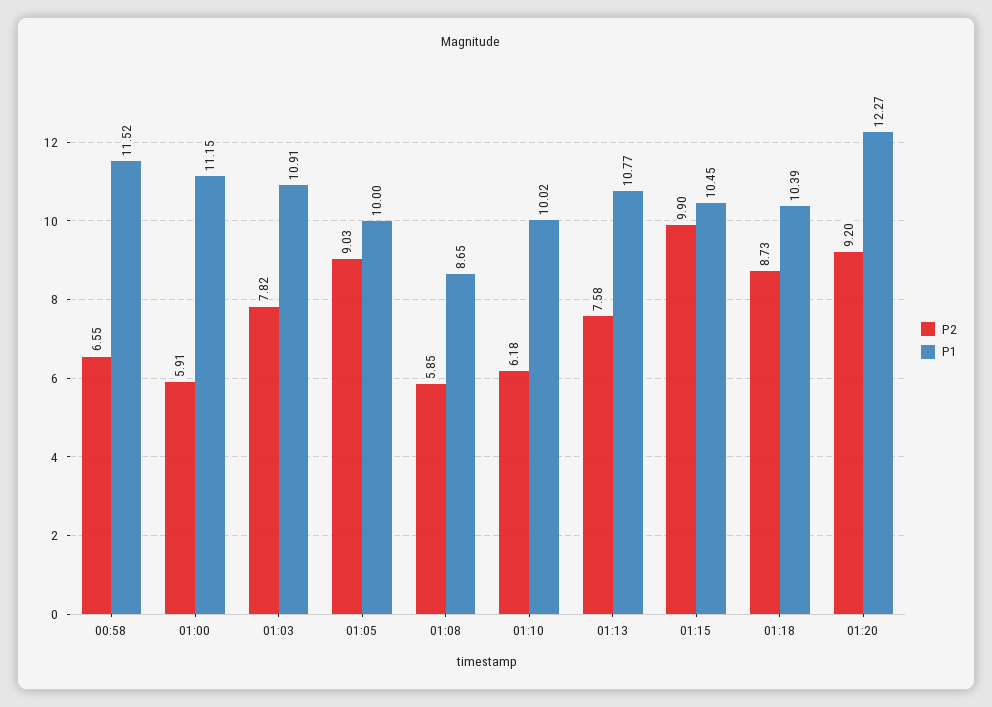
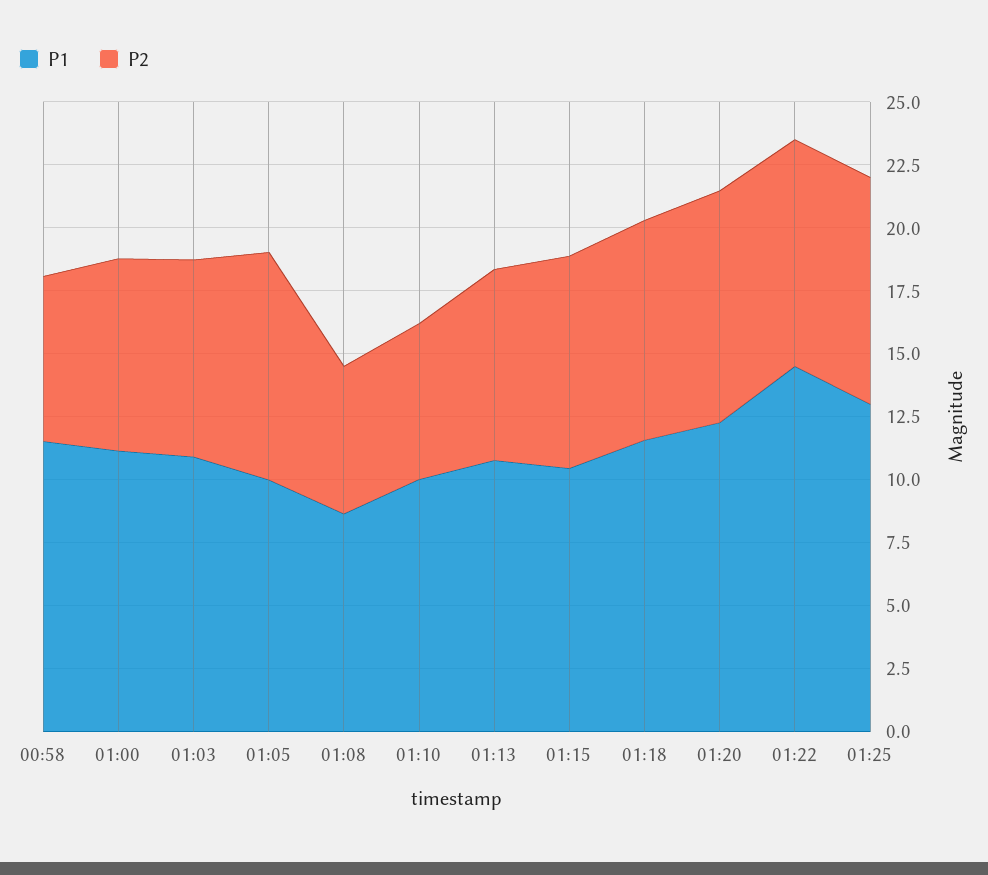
P2, 01:00: 5.91 -> 7.5
P2, 01:15: 9.9 -> 8.5
P1, 01:18: 10.39 -> 11.5
P1, 01:22: none -> 14.5
P2, 01:22: none -> 9
P1, 01:25: none -> 13
P2, 01:25: none -> 9

